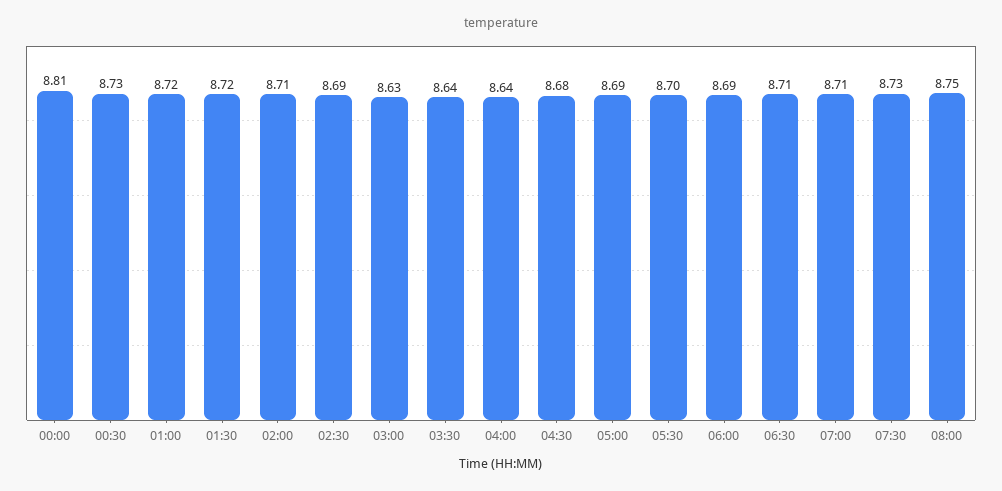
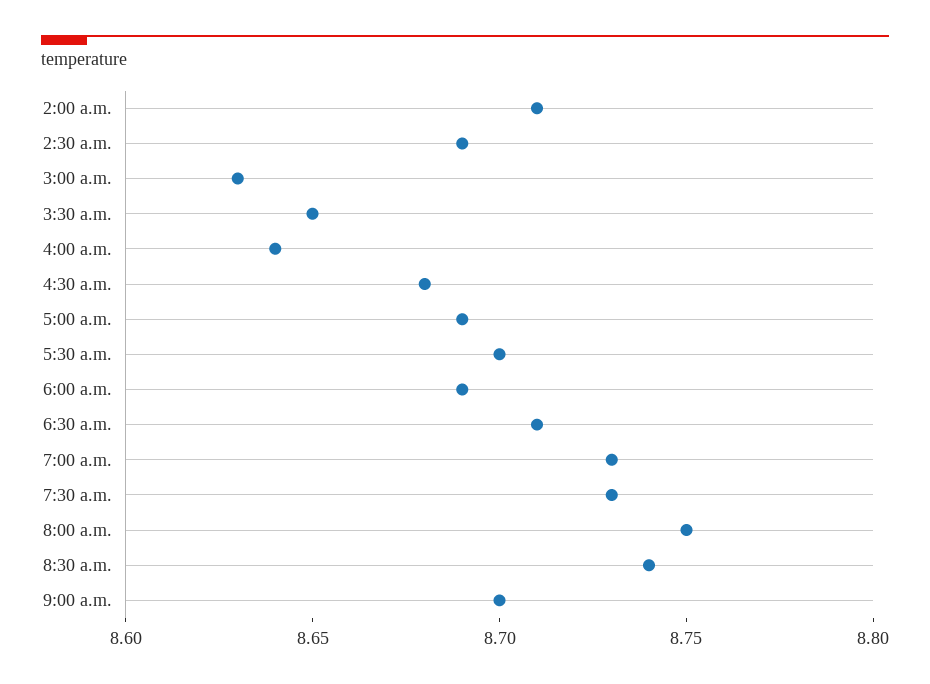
00:00: 8.81 -> none
00:30: 8.73 -> none
01:00: 8.72 -> none
01:30: 8.72 -> none
03:30: 8.64 -> 8.65
07:00: 8.71 -> 8.73
8:30 a.m.: none -> 8.74
9:00 a.m.: none -> 8.7

